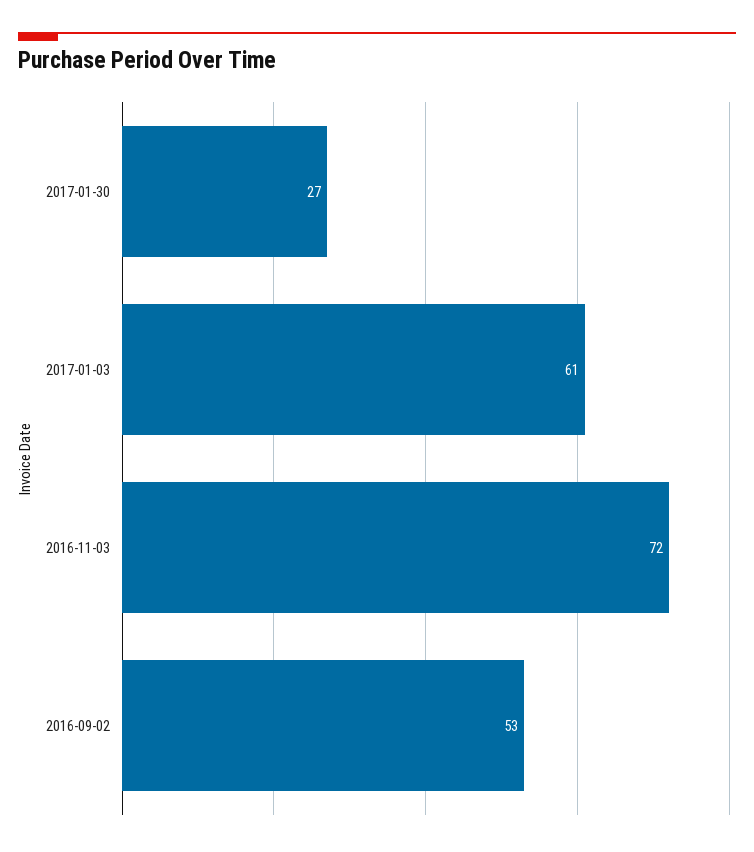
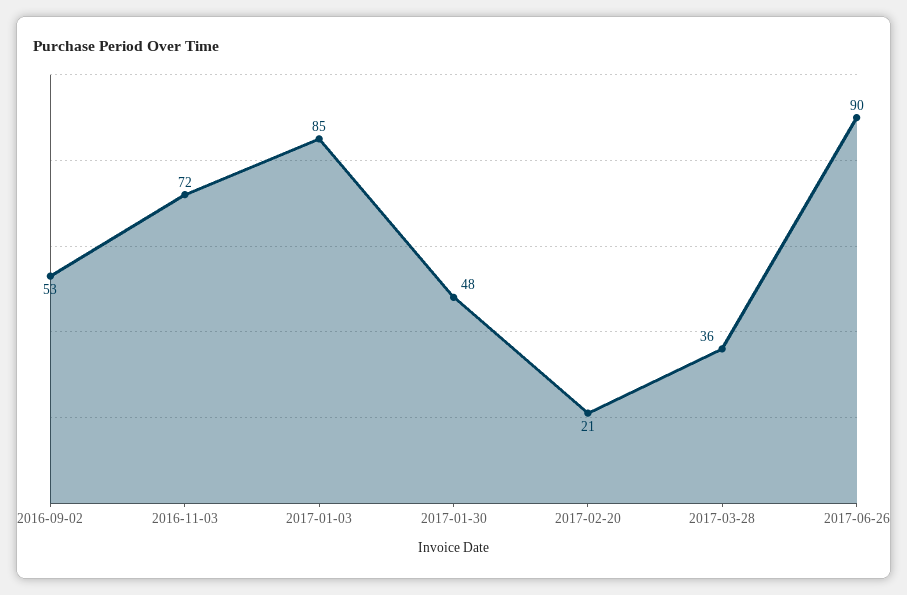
2017-01-30: 27 -> 48
2017-01-03: 61 -> 85
2017-02-20: none -> 21
2017-03-28: none -> 36
2017-06-26: none -> 90

